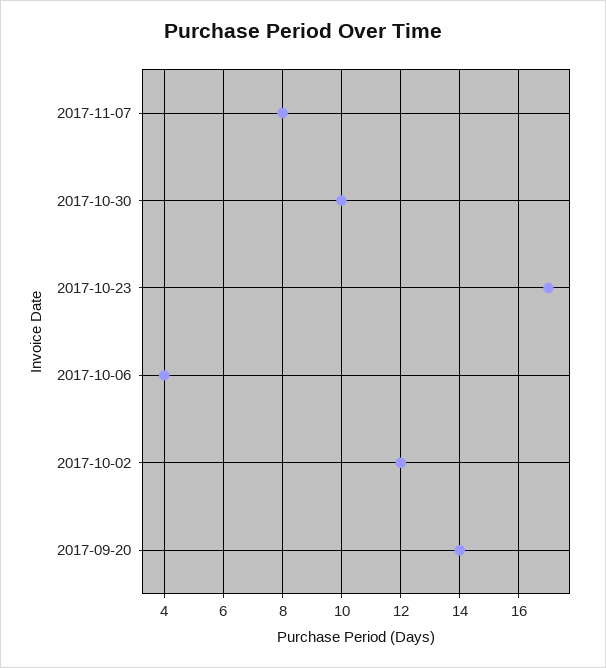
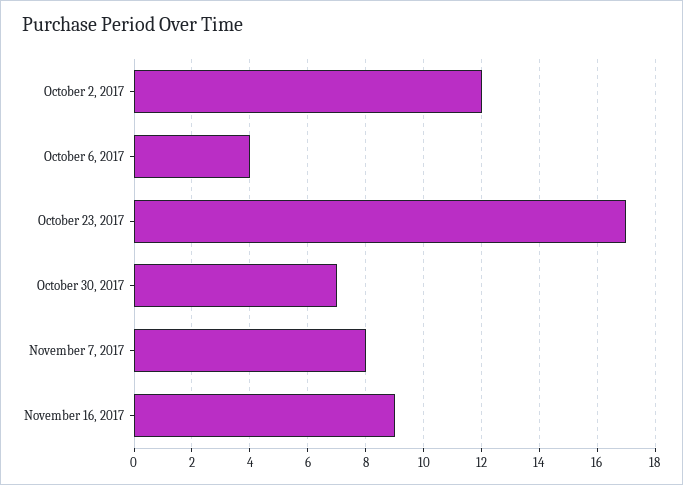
2017-10-30: 10 -> 7
2017-09-20: 14 -> none
November 16, 2017: none -> 9

